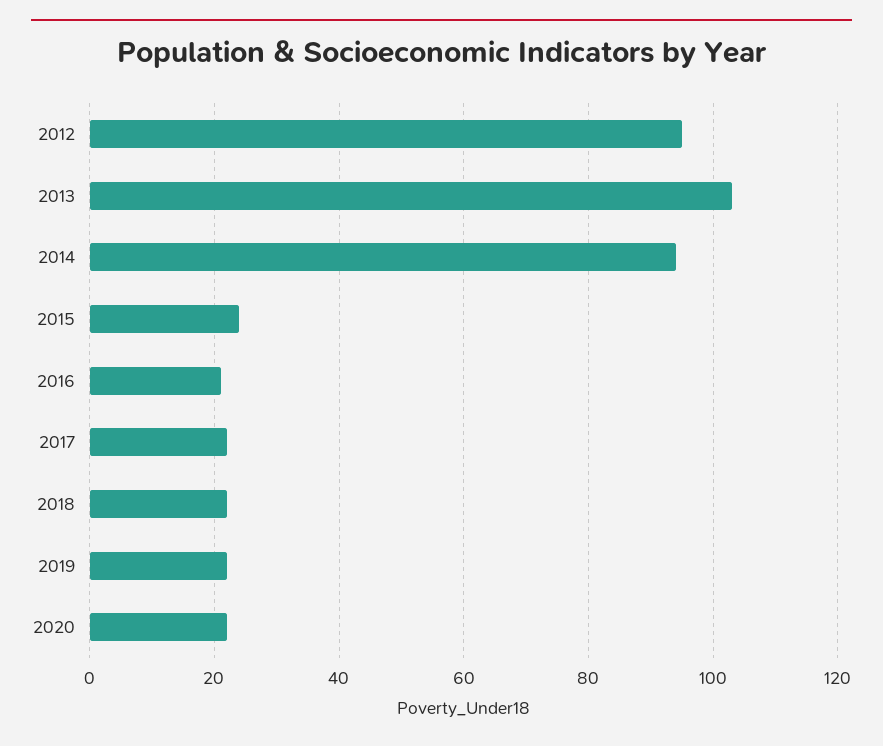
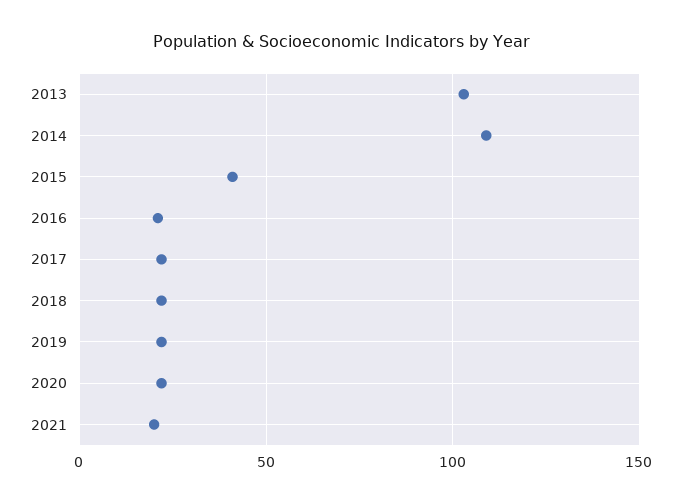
2012: 95 -> none
2014: 95 -> 110
2015: 25 -> 40
2021: none -> 20

